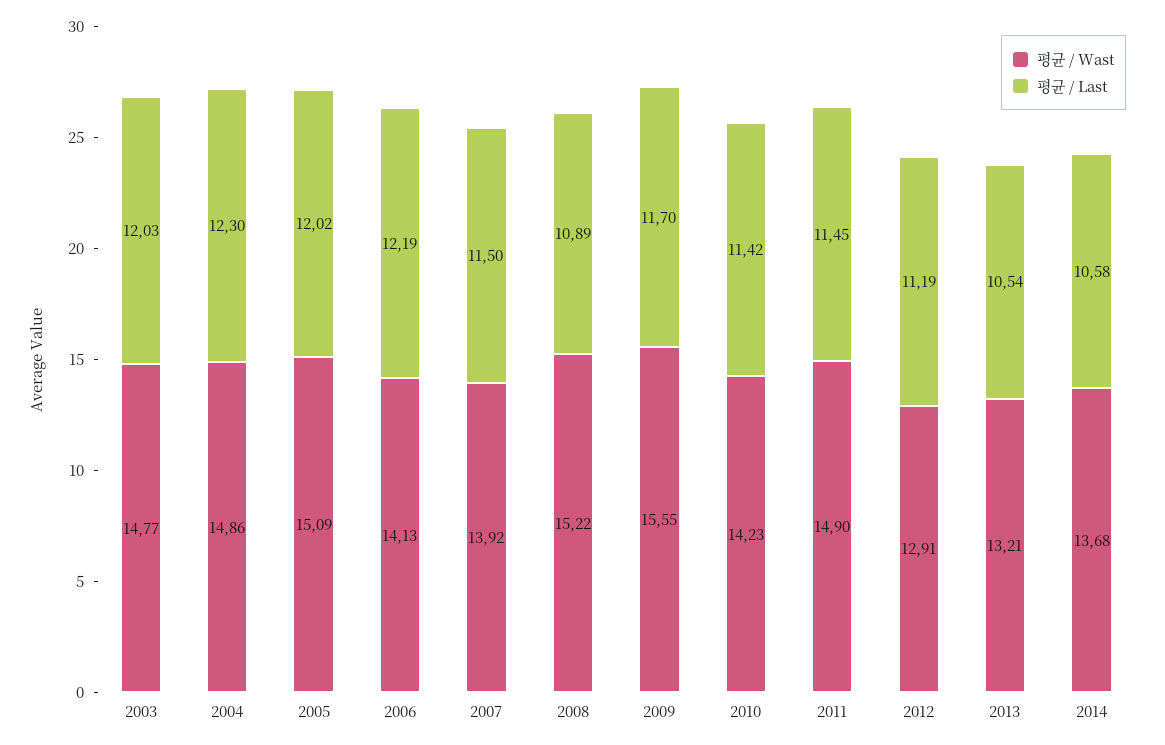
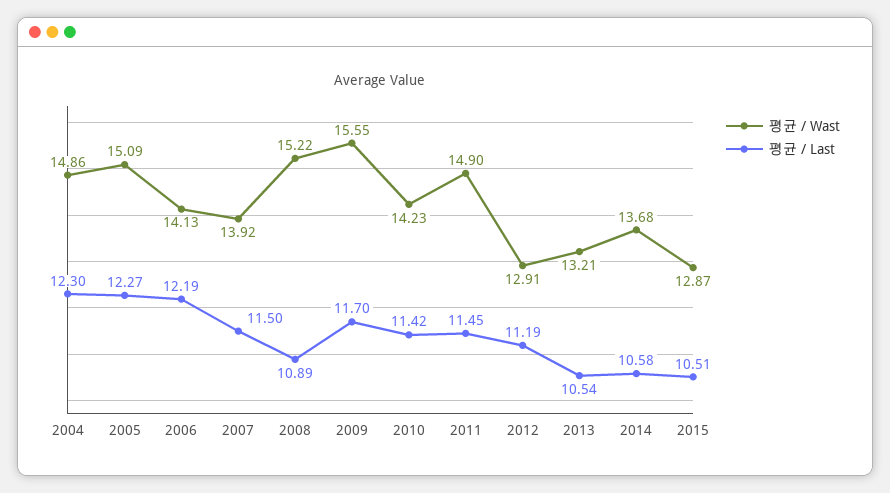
평균 / Wast, 2003: 14.77 -> none
평균 / Last, 2003: 12.03 -> none
평균 / Last, 2005: 12.02 -> 12.27
평균 / Wast, 2015: none -> 12.87
평균 / Last, 2015: none -> 10.51

